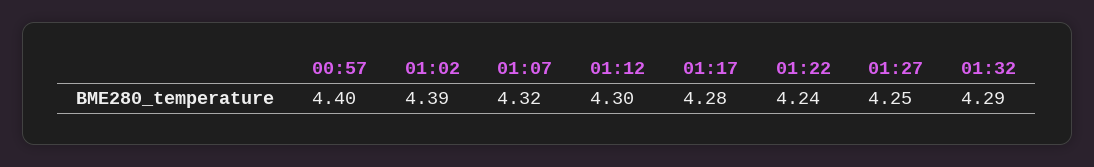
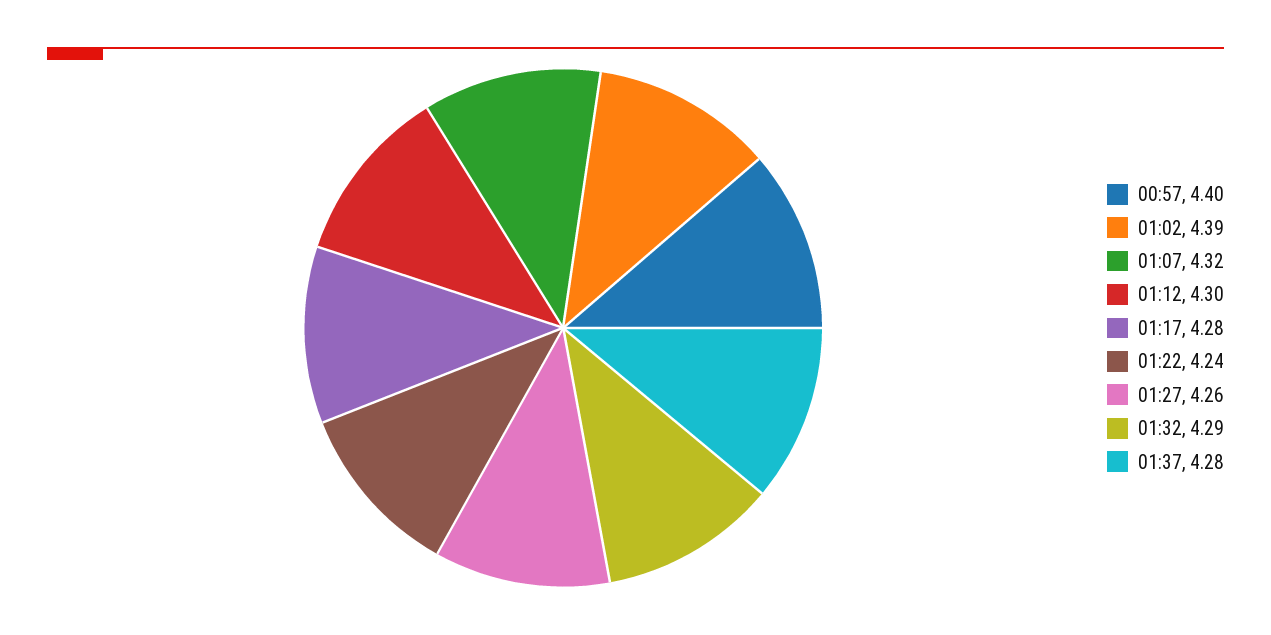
01:27: 4.25 -> 4.26
01:37: none -> 4.28

